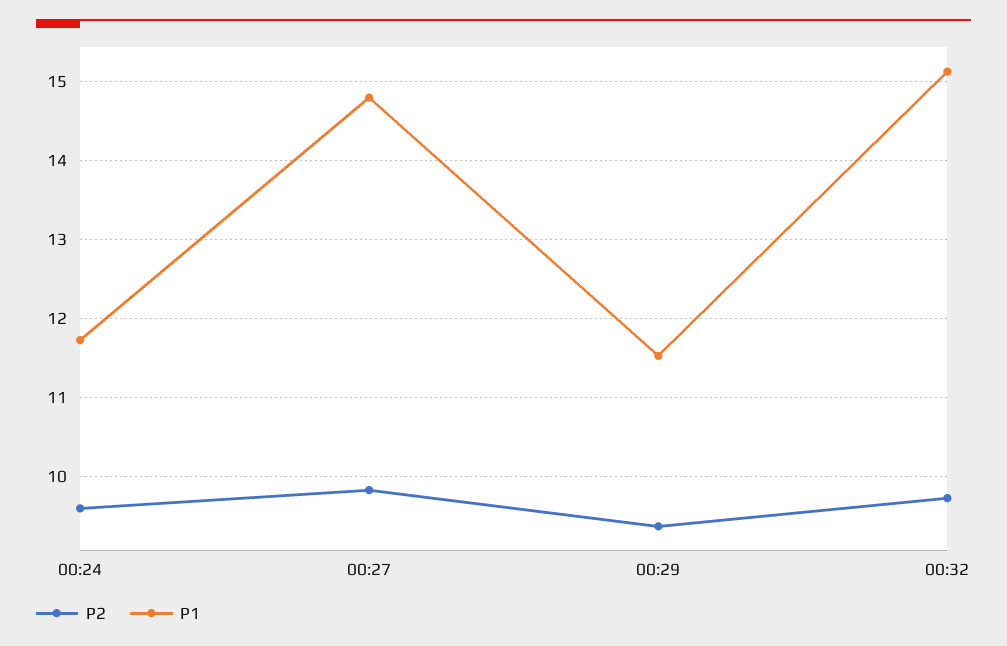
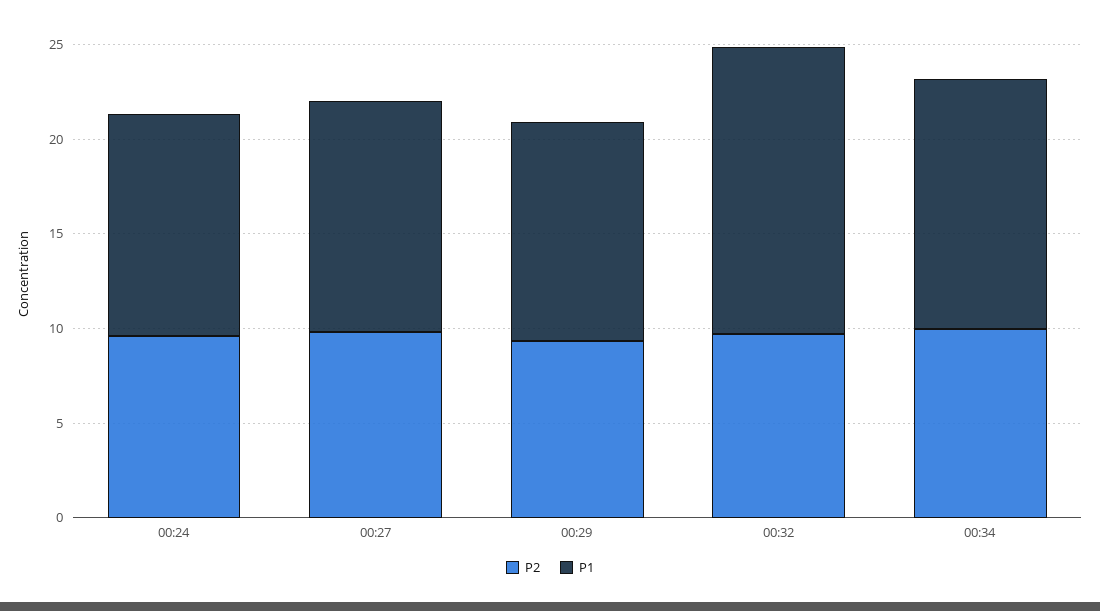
P1, 00:27: 14.8 -> 12
P2, 00:34: none -> 10
P1, 00:34: none -> 13

